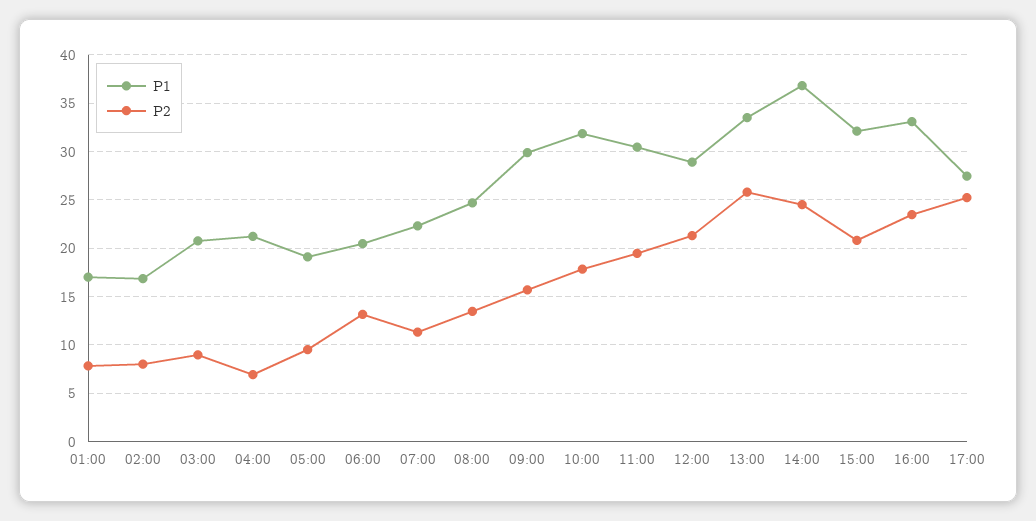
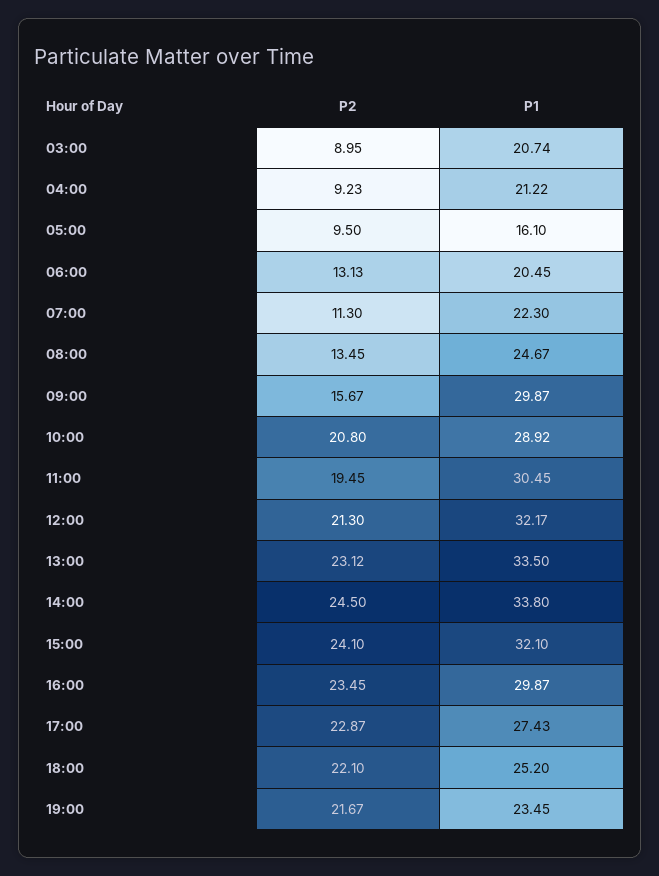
P1, 01:00: 17 -> none
P2, 01:00: 8 -> none
P1, 02:00: 17 -> none
P2, 02:00: 8 -> none
P2, 04:00: 7 -> 9.23
P1, 05:00: 19 -> 16.1
P1, 10:00: 32 -> 28.92
P2, 10:00: 18 -> 20.8
P1, 12:00: 29 -> 32.17
P2, 13:00: 26 -> 23.12
P1, 14:00: 37 -> 33.8
P2, 15:00: 21 -> 24.1
P1, 16:00: 33 -> 29.87
P2, 17:00: 25 -> 22.87
P2, 18:00: none -> 22.1
P1, 18:00: none -> 25.2
P2, 19:00: none -> 21.67
P1, 19:00: none -> 23.45

